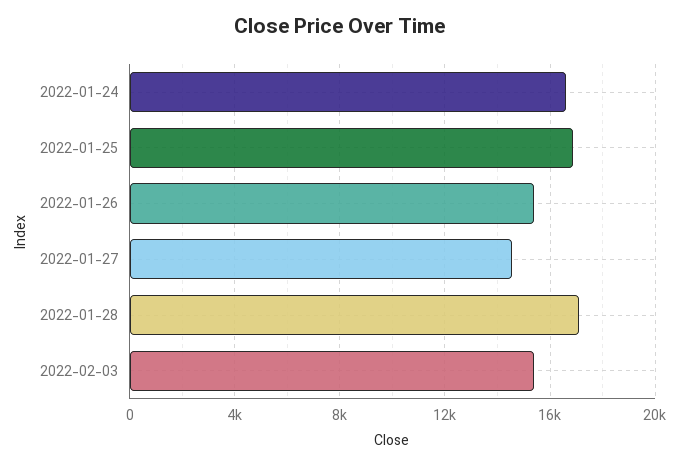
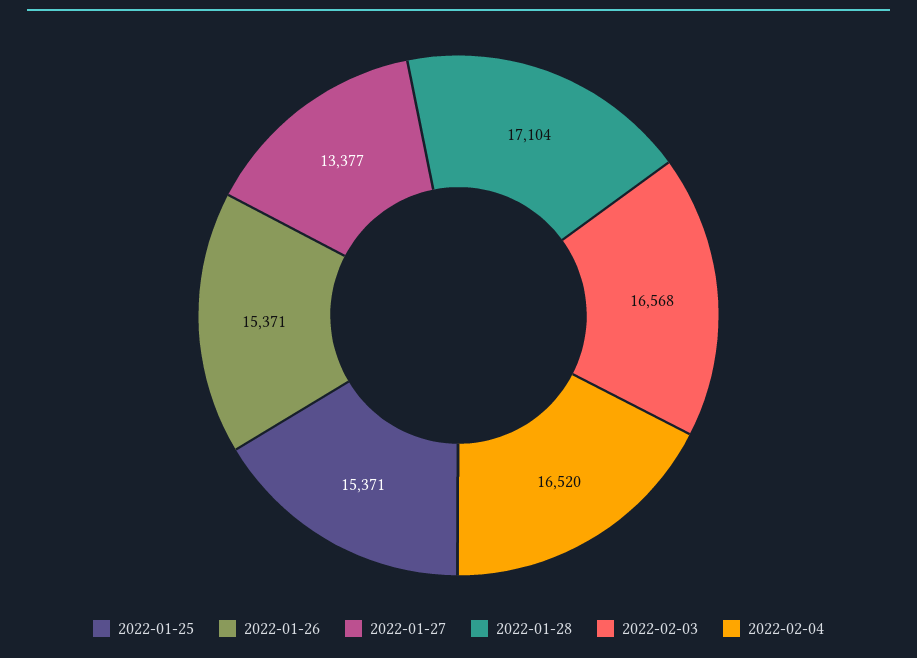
2022-01-24: 16500 -> none
2022-01-25: 17000 -> 15371
2022-01-27: 14500 -> 13377
2022-02-03: 15500 -> 16568
2022-02-04: none -> 16520

